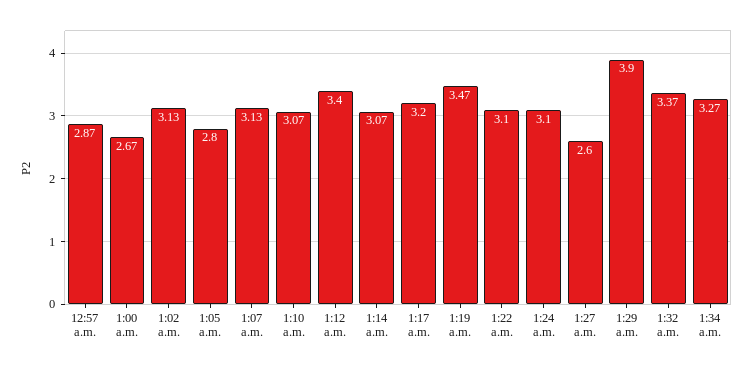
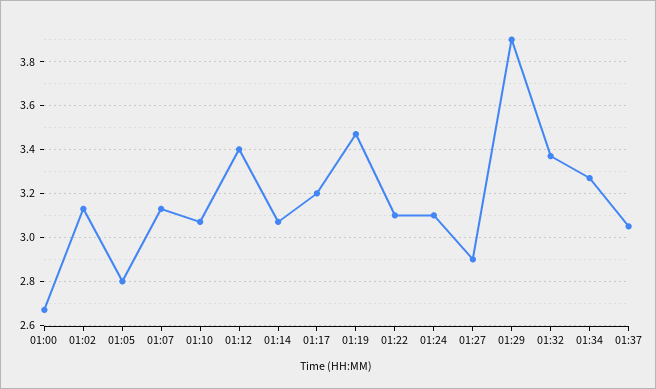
12:57 a.m.: 2.87 -> none
1:27 a.m.: 2.6 -> 2.9
01:37: none -> 3.05

